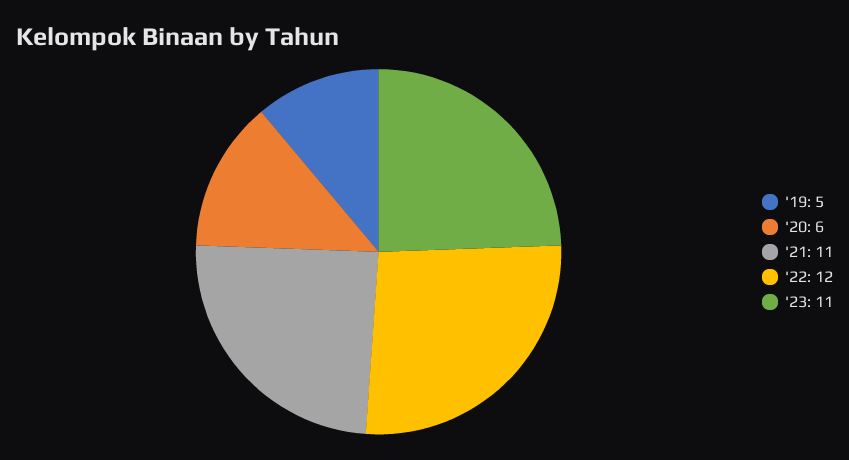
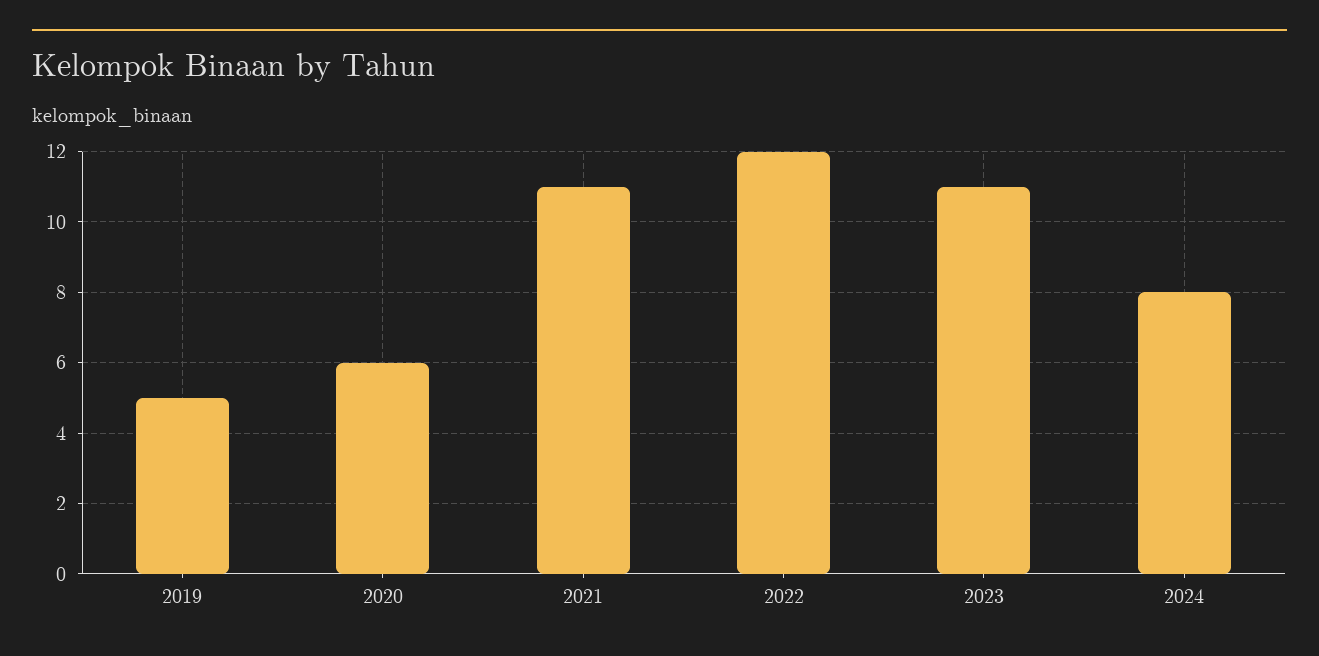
2024: none -> 8

